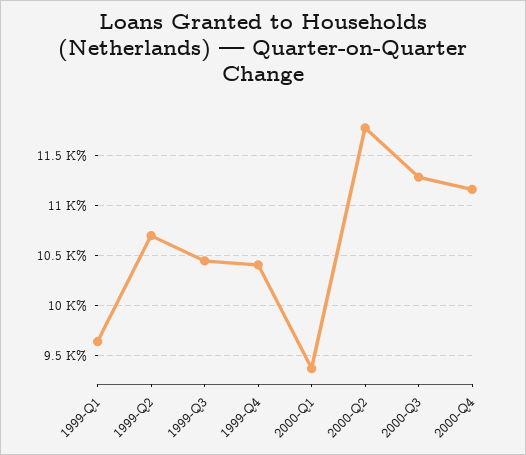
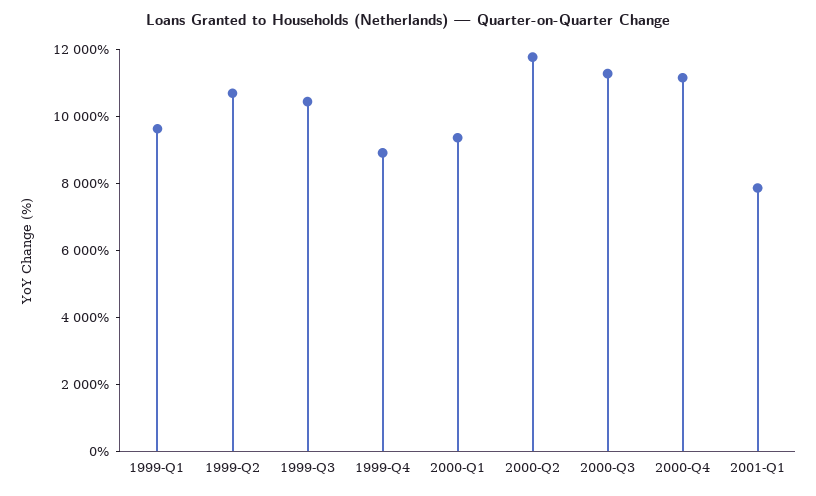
1999-Q4: 10400 -> 9000
2001-Q1: none -> 8000

